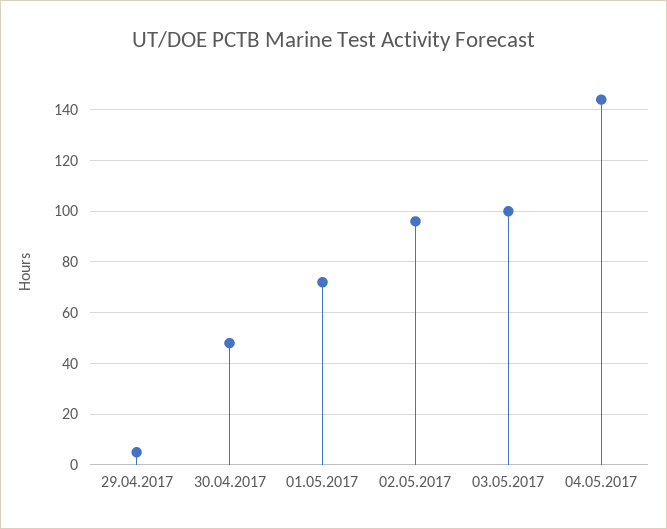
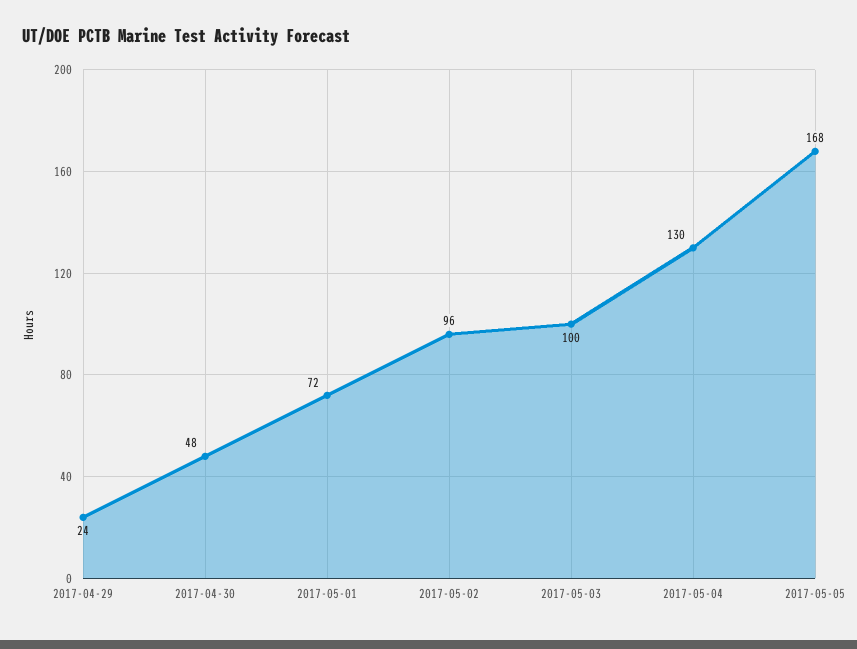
29.04.2017: 5 -> 24
04.05.2017: 145 -> 130
2017-05-05: none -> 168

